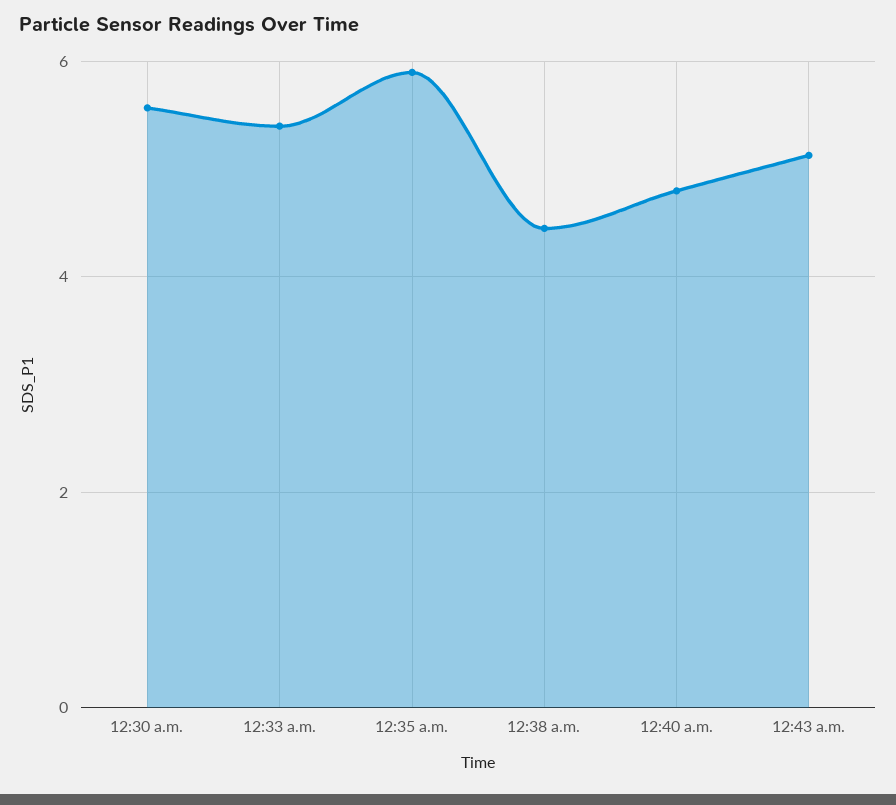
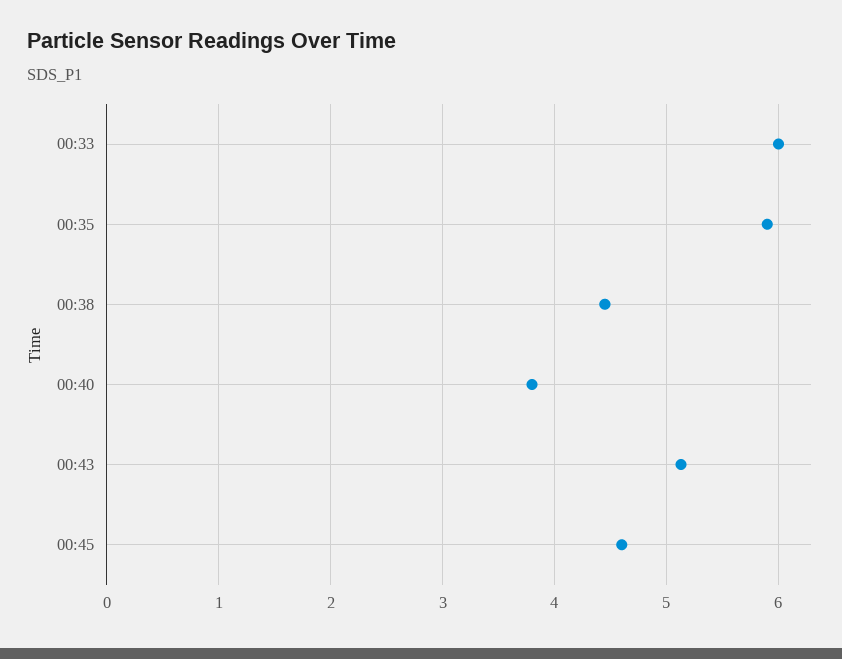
12:30 a.m.: 5.6 -> none
12:33 a.m.: 5.4 -> 6
12:40 a.m.: 4.8 -> 3.8
00:45: none -> 4.6

